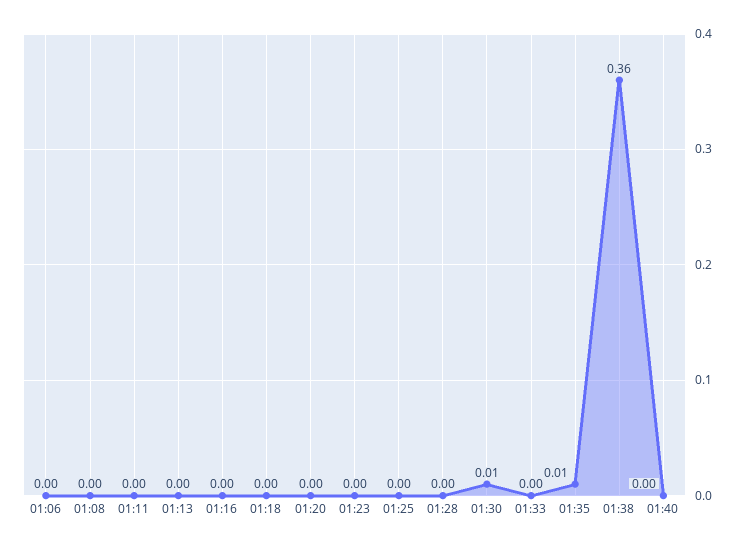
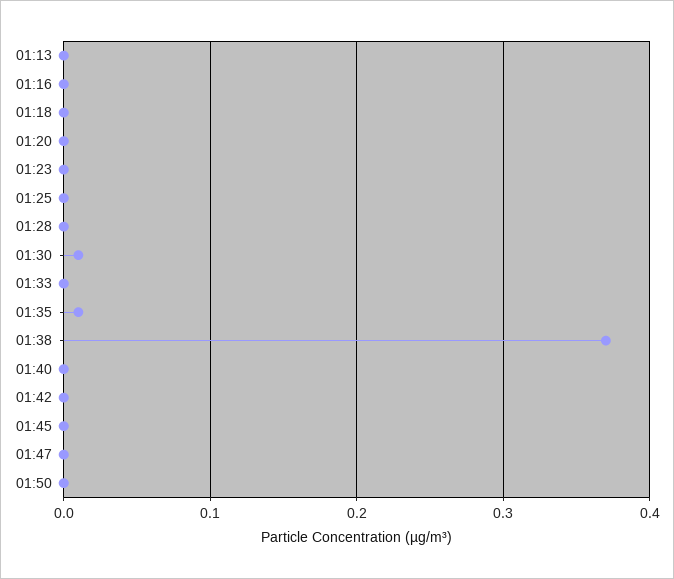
01:06: 0 -> none
01:08: 0 -> none
01:11: 0 -> none
01:38: 0.36 -> 0.37
01:42: none -> 0
01:45: none -> 0
01:47: none -> 0
01:50: none -> 0

